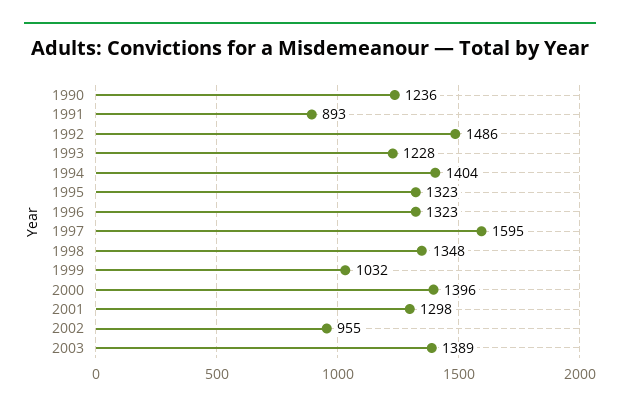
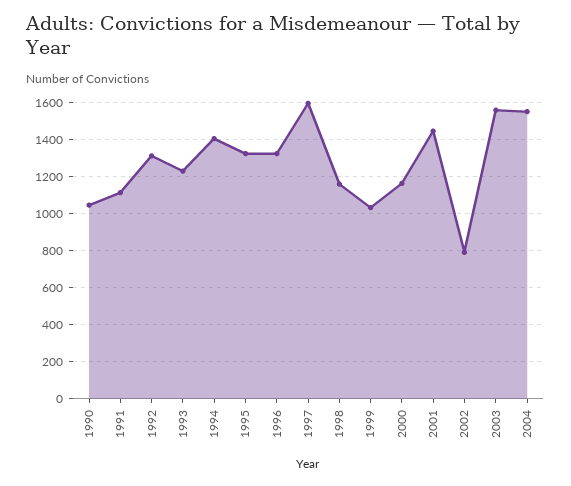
1990: 1236 -> 1050
1991: 893 -> 1100
1992: 1486 -> 1300
1998: 1348 -> 1150
2000: 1396 -> 1150
2001: 1298 -> 1450
2002: 955 -> 800
2003: 1389 -> 1550
2004: none -> 1550

